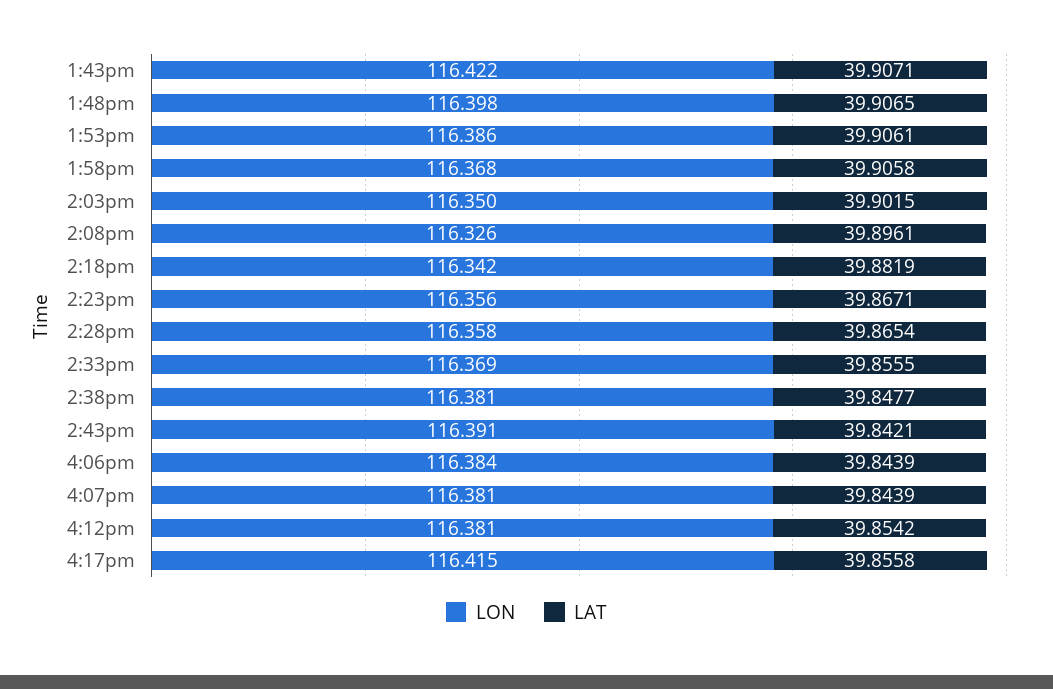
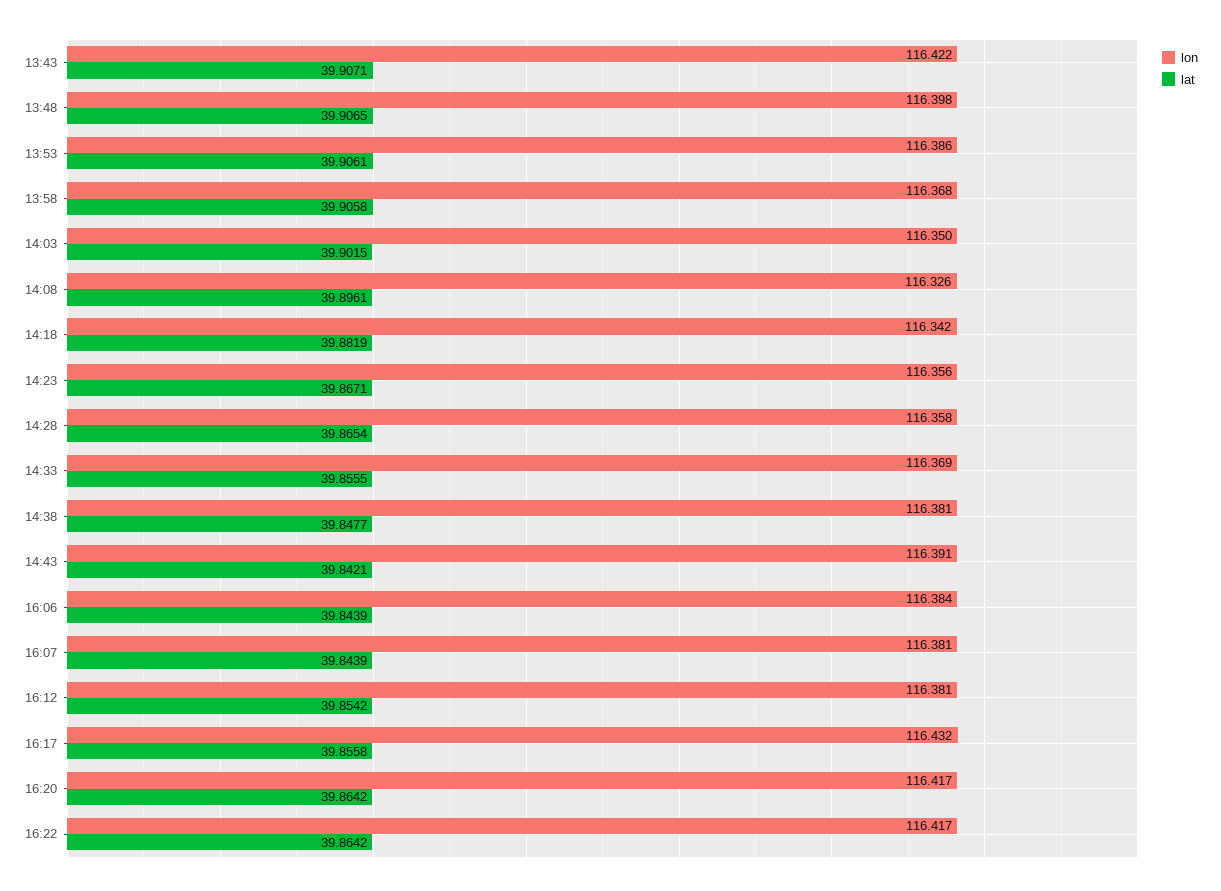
LON, 4:17pm: 116.415 -> 116.432
LON, 16:20: none -> 116.417
LAT, 16:20: none -> 39.8642
LON, 16:22: none -> 116.417
LAT, 16:22: none -> 39.8642

